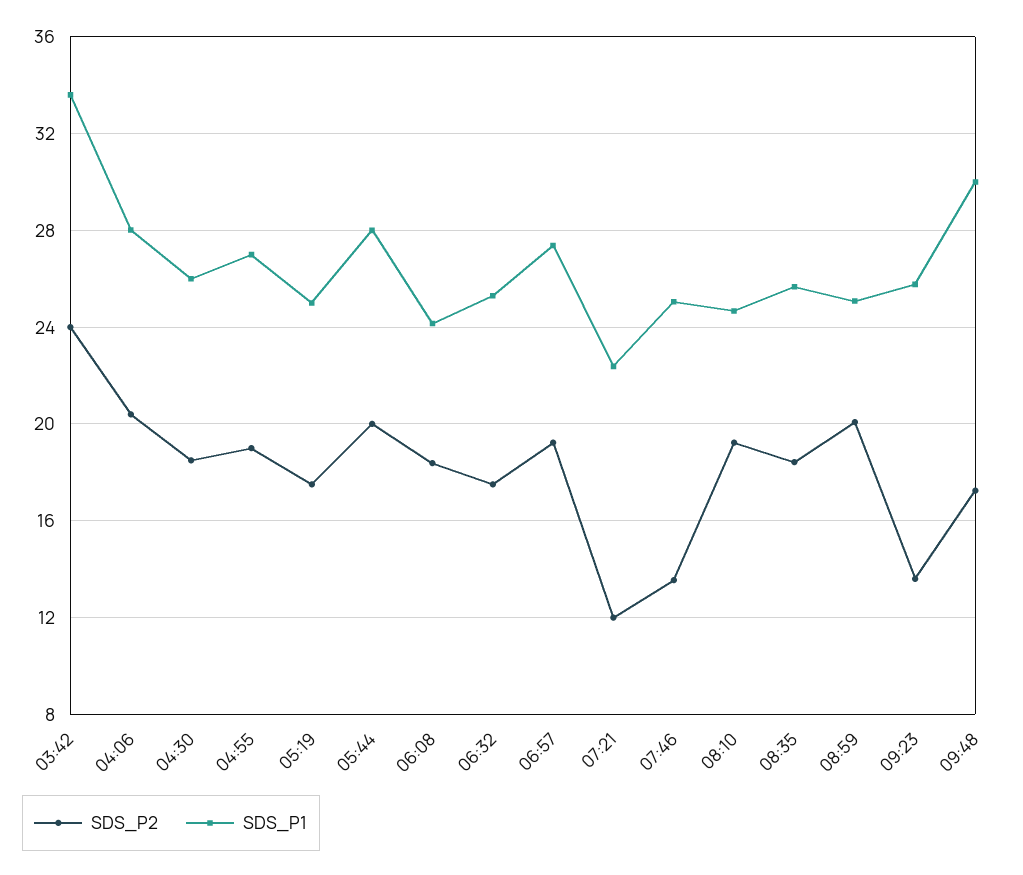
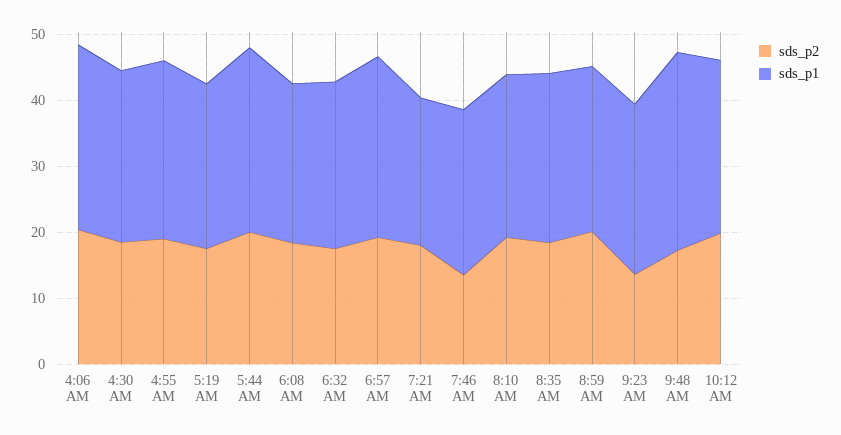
SDS_P2, 03:42: 24 -> none
SDS_P1, 03:42: 33.5 -> none
SDS_P2, 07:21: 12 -> 18
SDS_P2, 10:12 AM: none -> 20
SDS_P1, 10:12 AM: none -> 26

